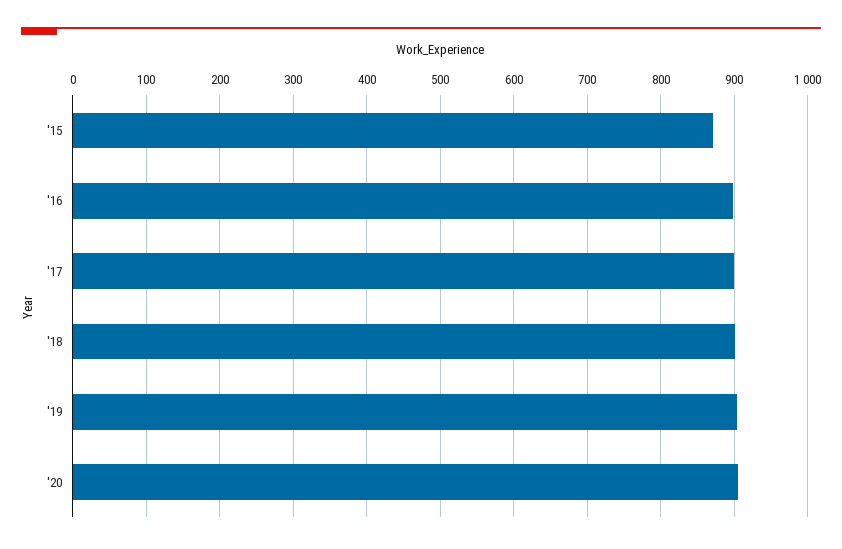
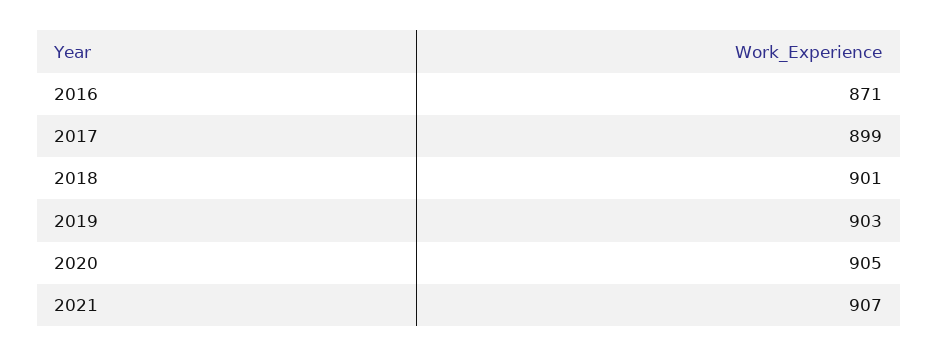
'15: 870 -> none
'16: 900 -> 871
2021: none -> 907

